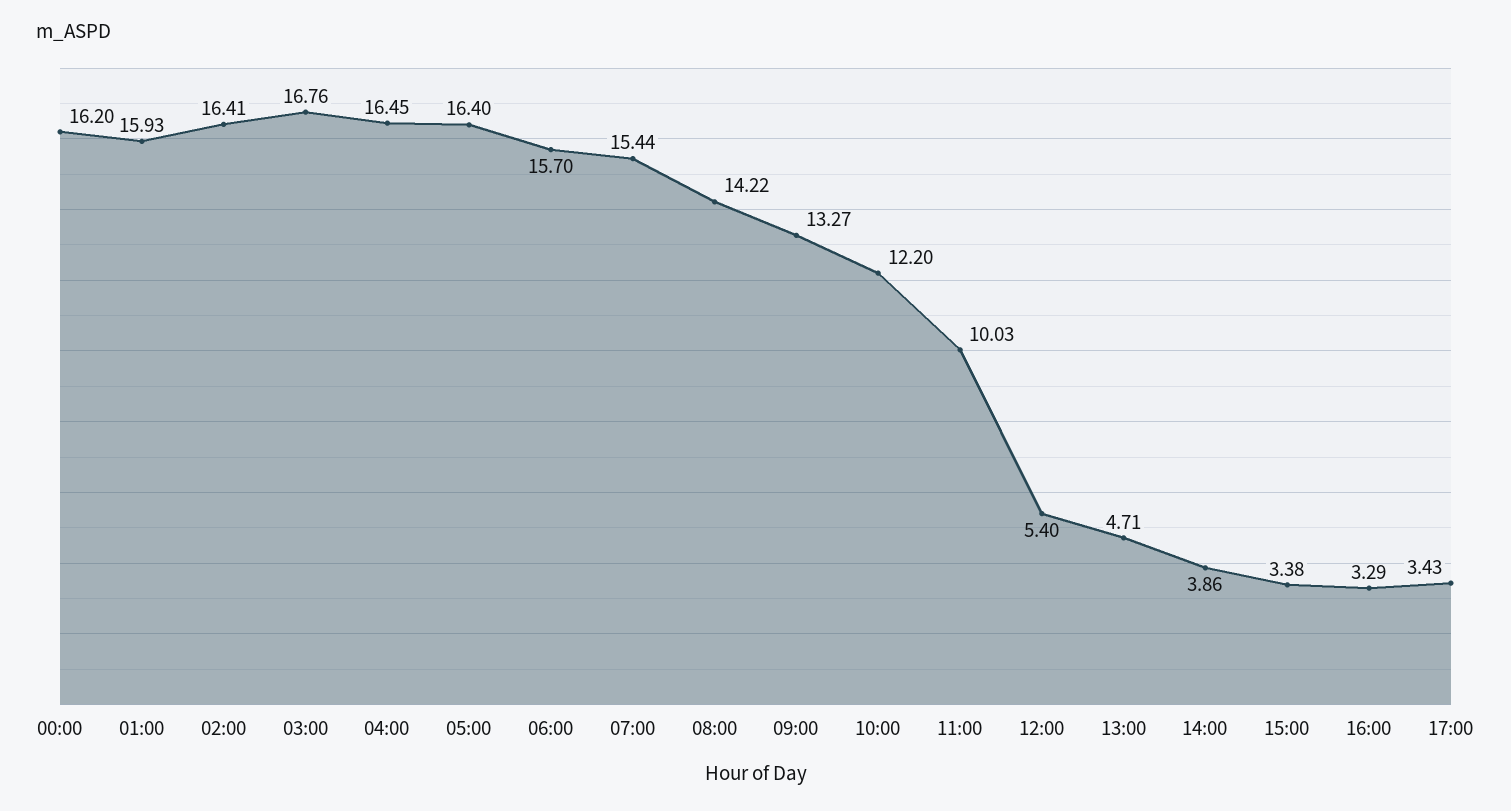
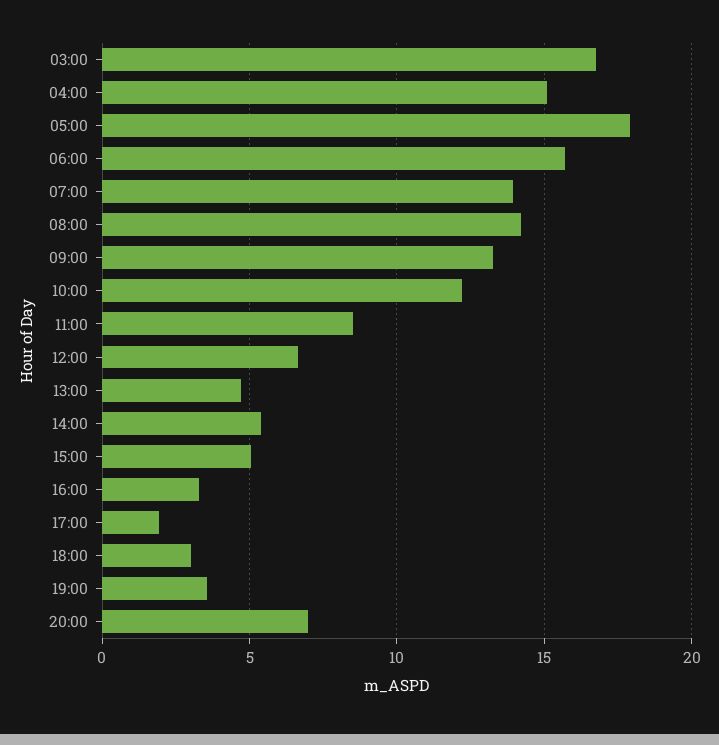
00:00: 16.2 -> none
01:00: 15.93 -> none
02:00: 16.41 -> none
04:00: 16.45 -> 15
05:00: 16.4 -> 18
07:00: 15.44 -> 14
11:00: 10.03 -> 8.5
12:00: 5.4 -> 6.5
14:00: 3.86 -> 5.5
15:00: 3.38 -> 5
17:00: 3.43 -> 2
18:00: none -> 3
19:00: none -> 3.5
20:00: none -> 7

